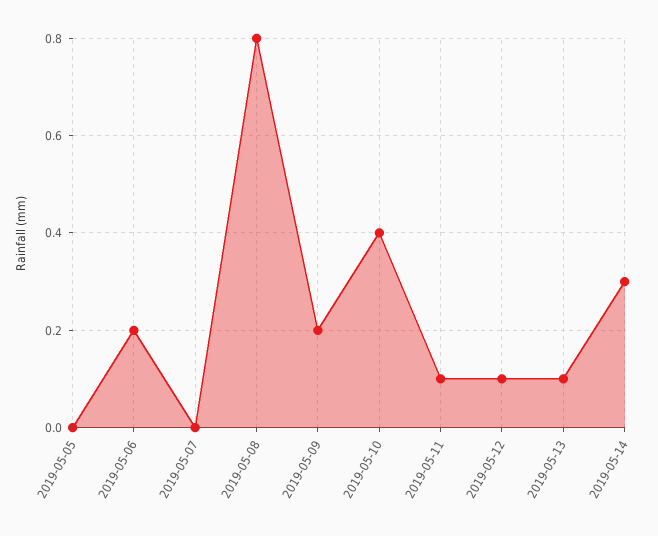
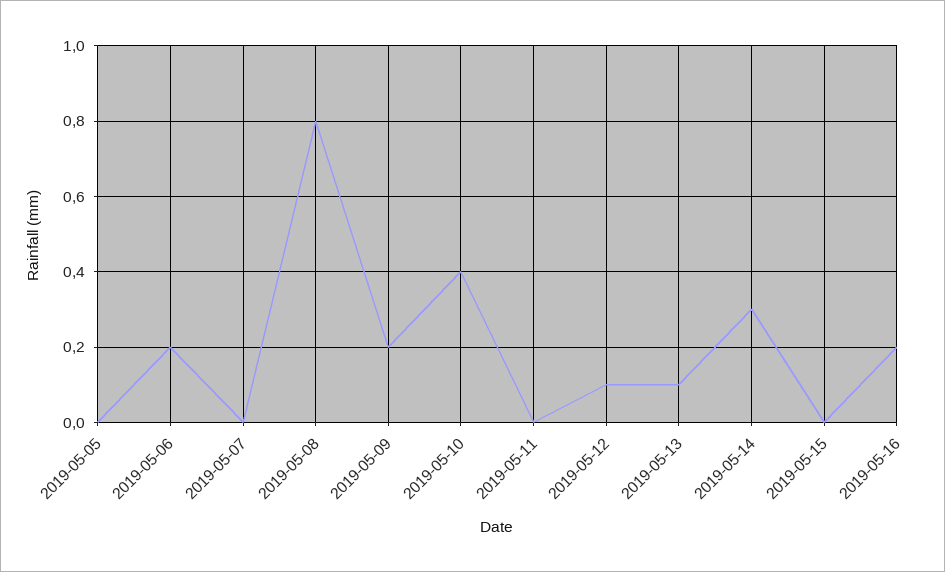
2019-05-11: 0.1 -> 0
2019-05-15: none -> 0
2019-05-16: none -> 0.2

